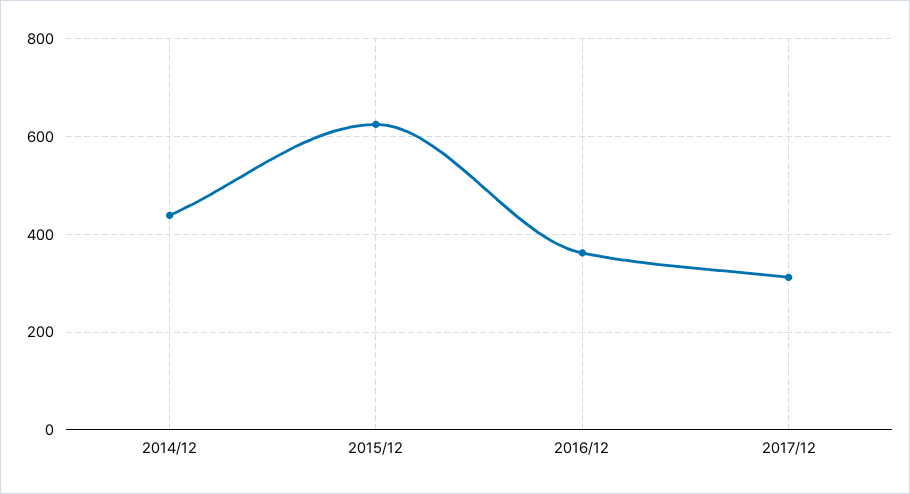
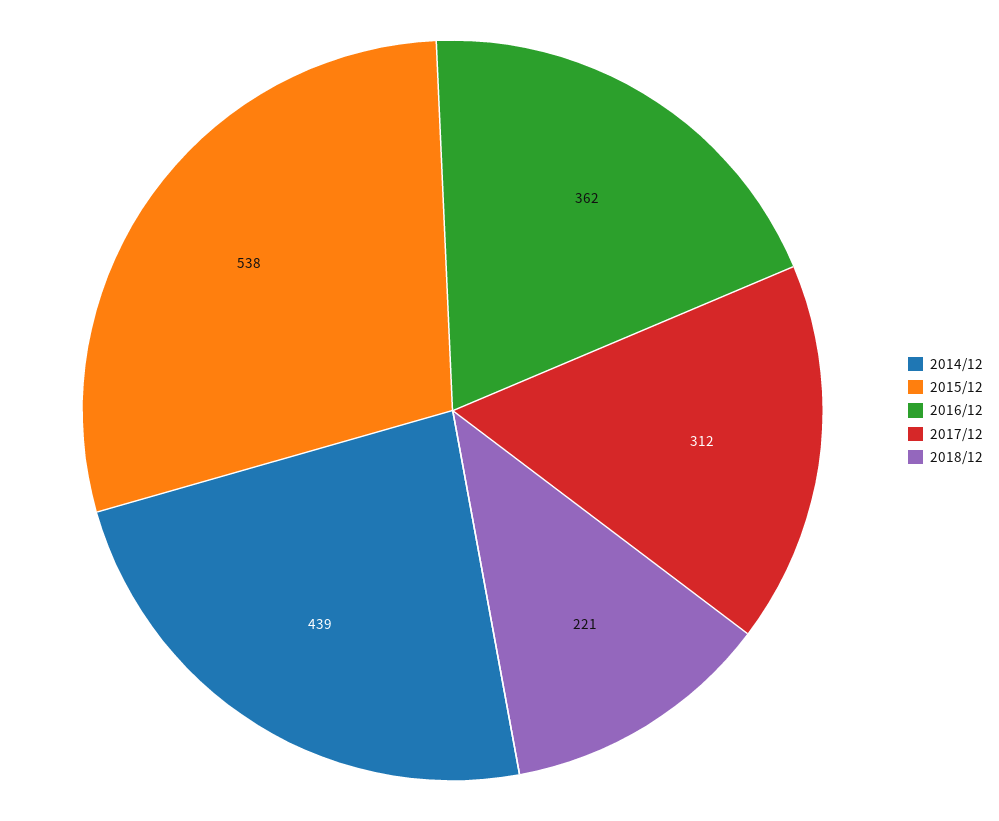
2015/12: 620 -> 538
2018/12: none -> 221

